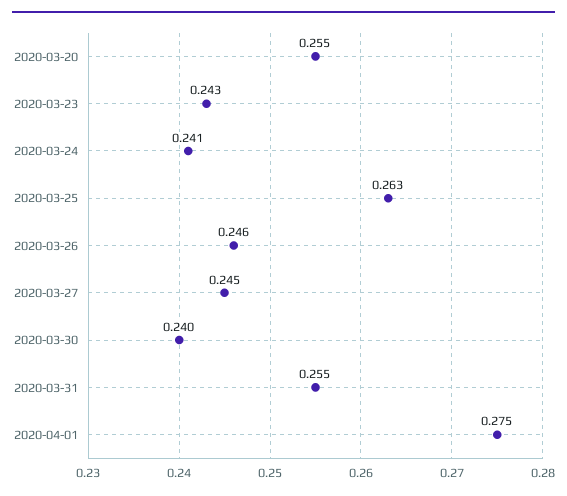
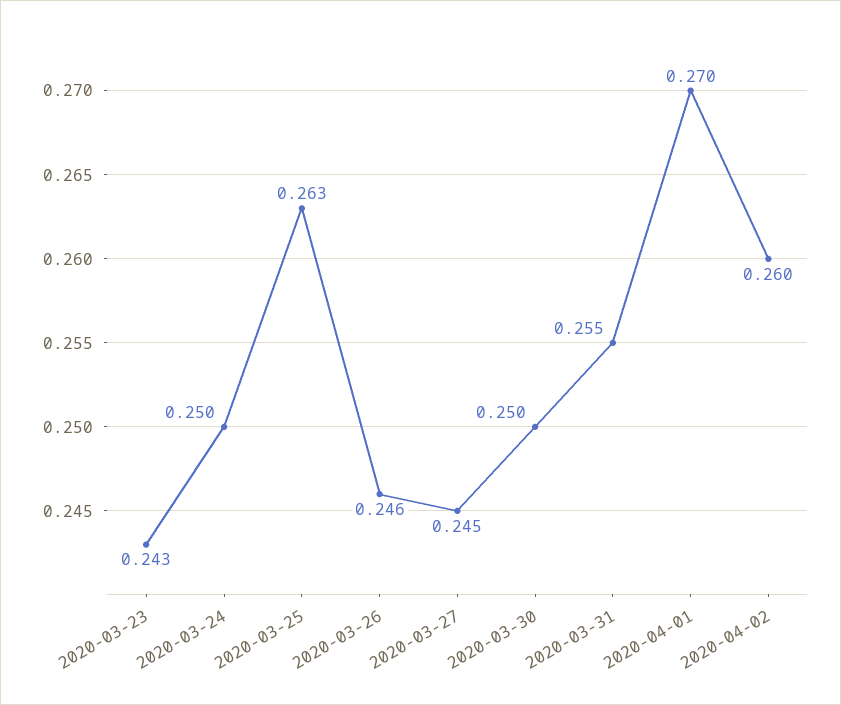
2020-03-20: 0.255 -> none
2020-03-24: 0.241 -> 0.25
2020-03-30: 0.24 -> 0.25
2020-04-01: 0.275 -> 0.27
2020-04-02: none -> 0.26

